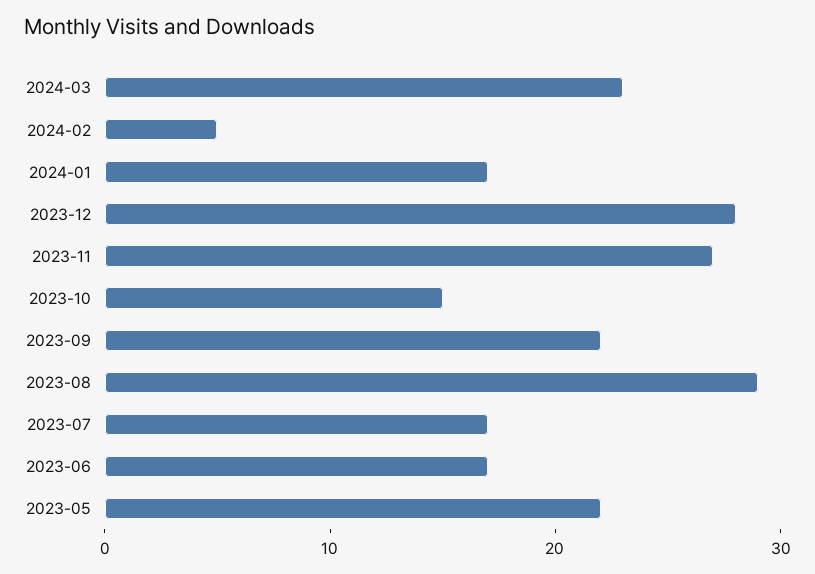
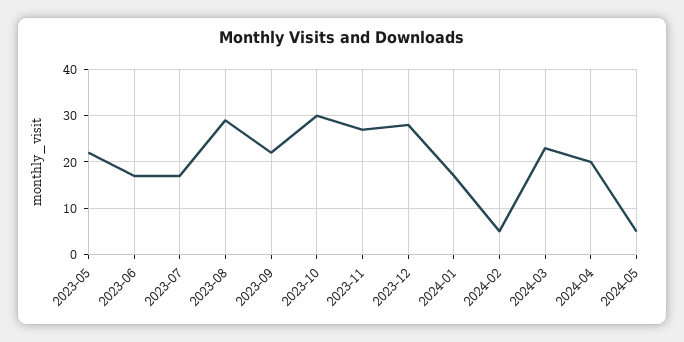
2023-10: 15 -> 30
2024-04: none -> 20
2024-05: none -> 5

